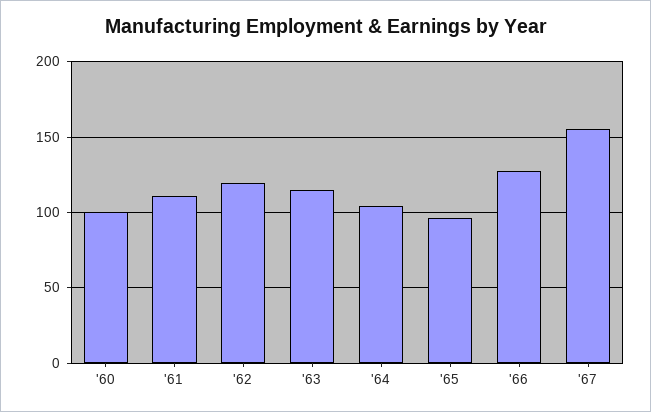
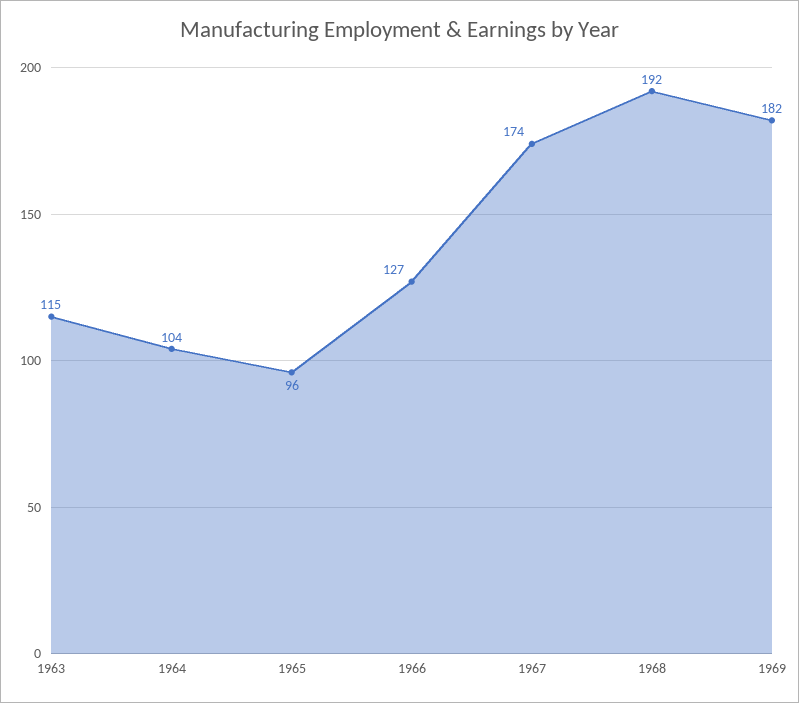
'60: 100 -> none
'61: 110 -> none
'62: 120 -> none
'67: 155 -> 174
1968: none -> 192
1969: none -> 182

